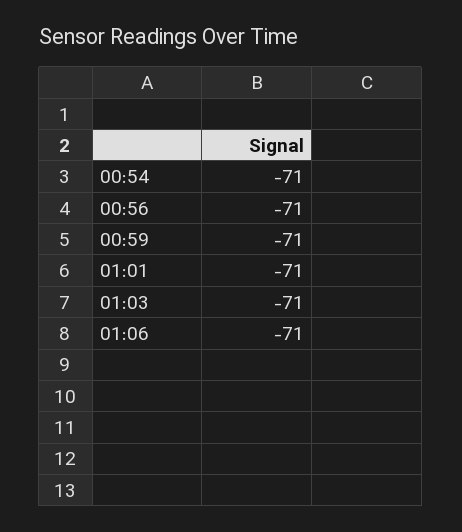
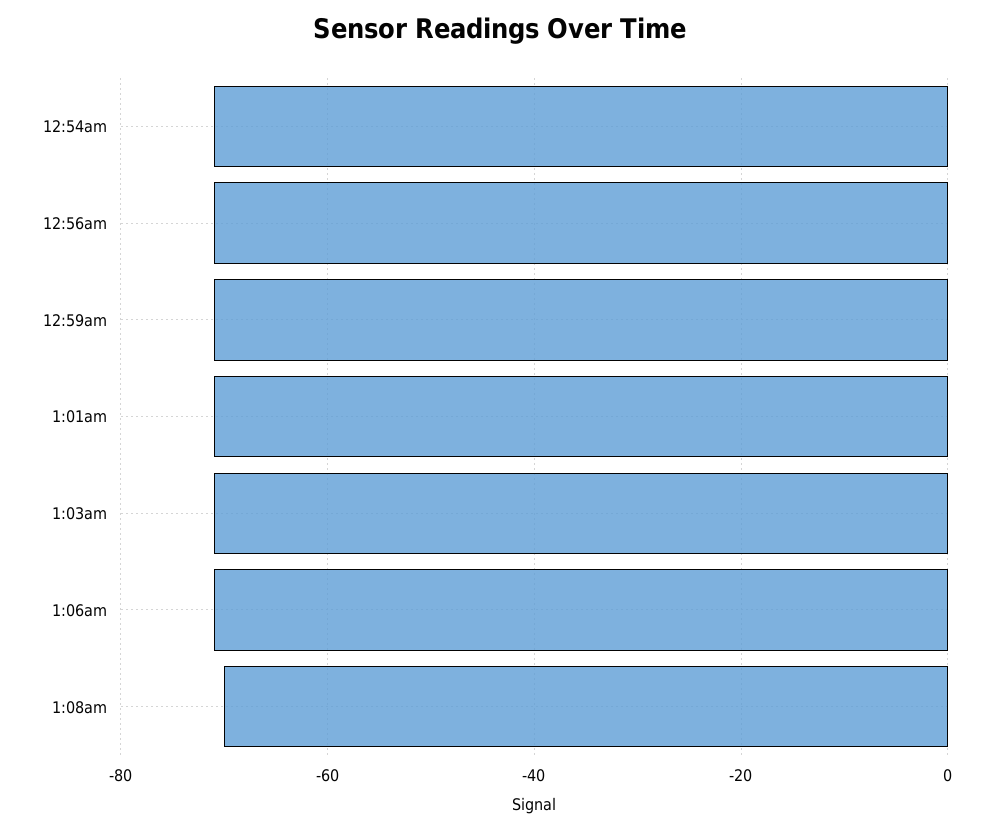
1:08am: none -> -70

